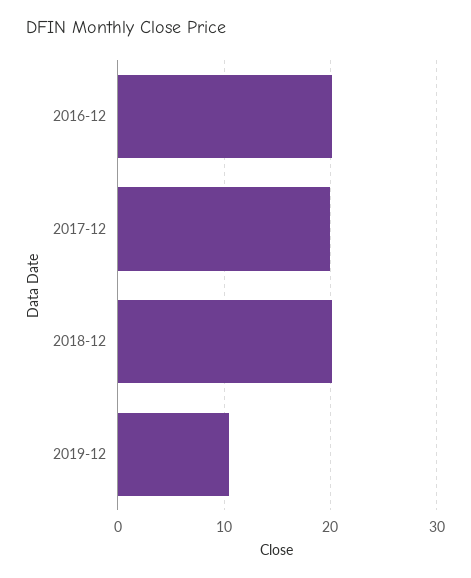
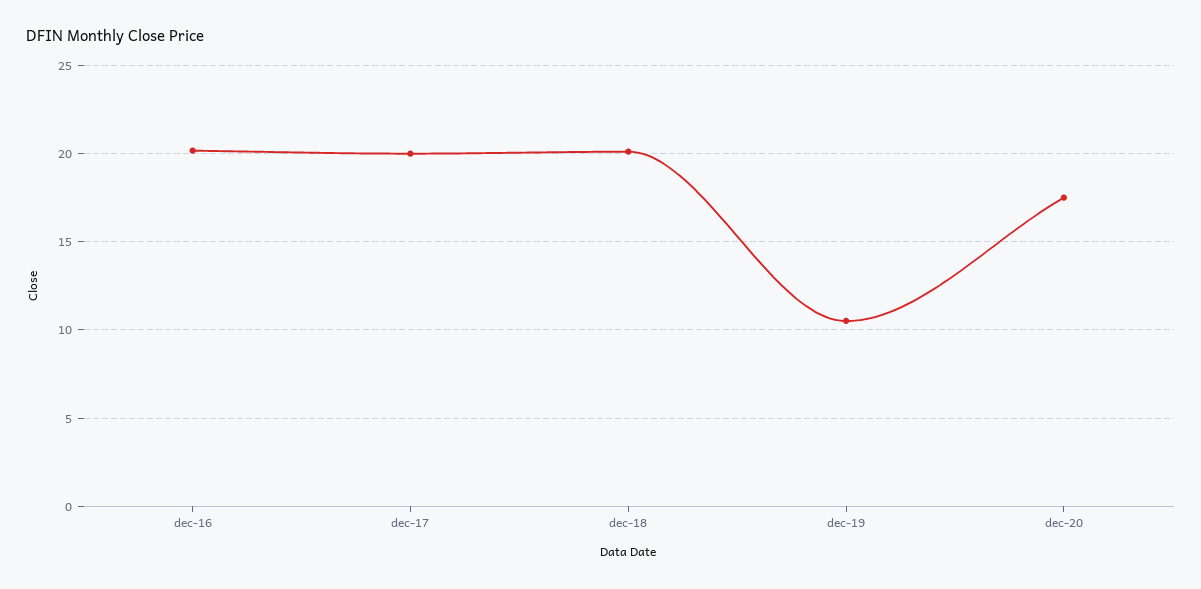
dec-20: none -> 17.5

